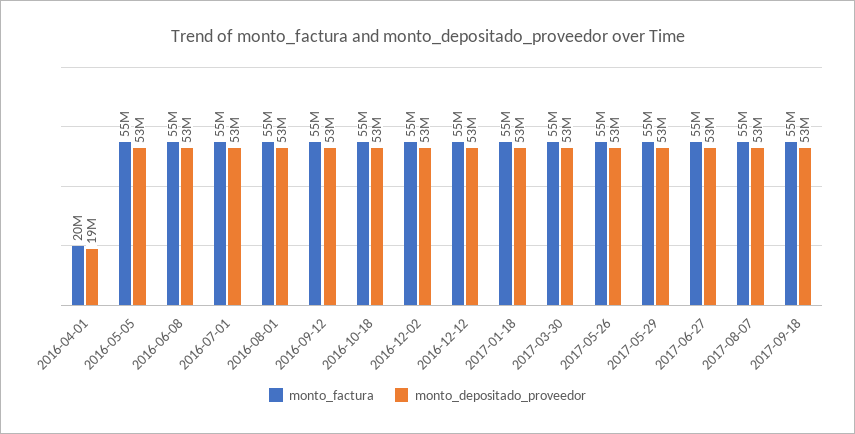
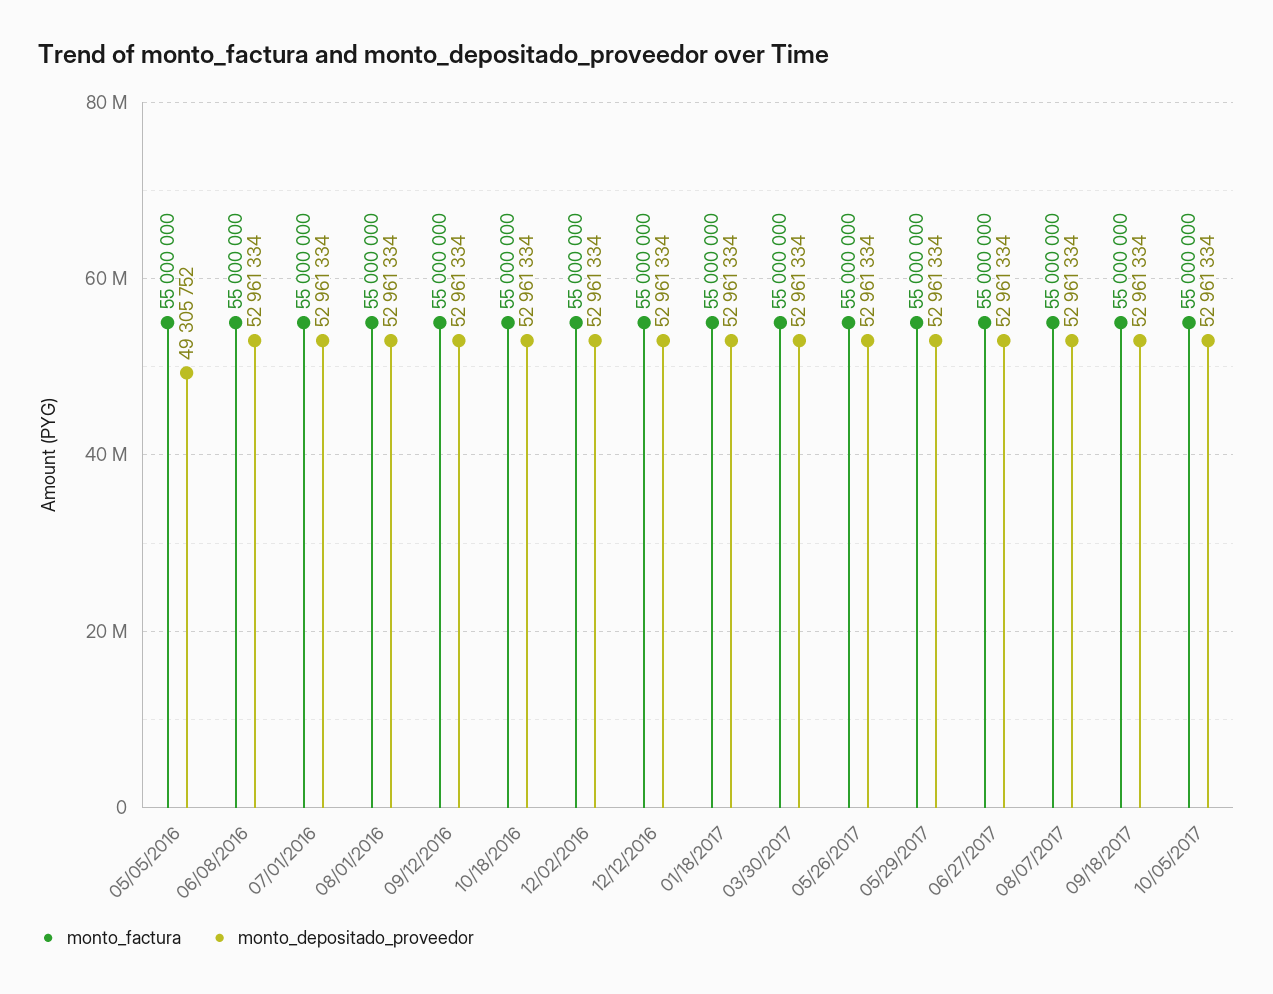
monto_factura, 2016-04-01: 20000000 -> none
monto_depositado_proveedor, 2016-04-01: 19000000 -> none
monto_depositado_proveedor, 2016-05-05: 53000000 -> 49305752
monto_factura, 10/05/2017: none -> 55000000
monto_depositado_proveedor, 10/05/2017: none -> 52961334

